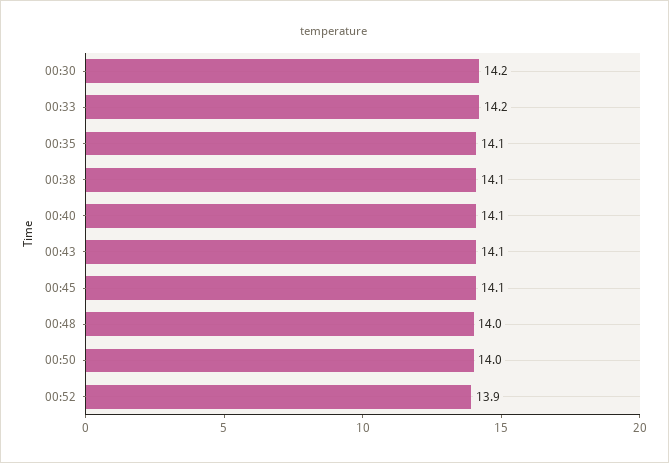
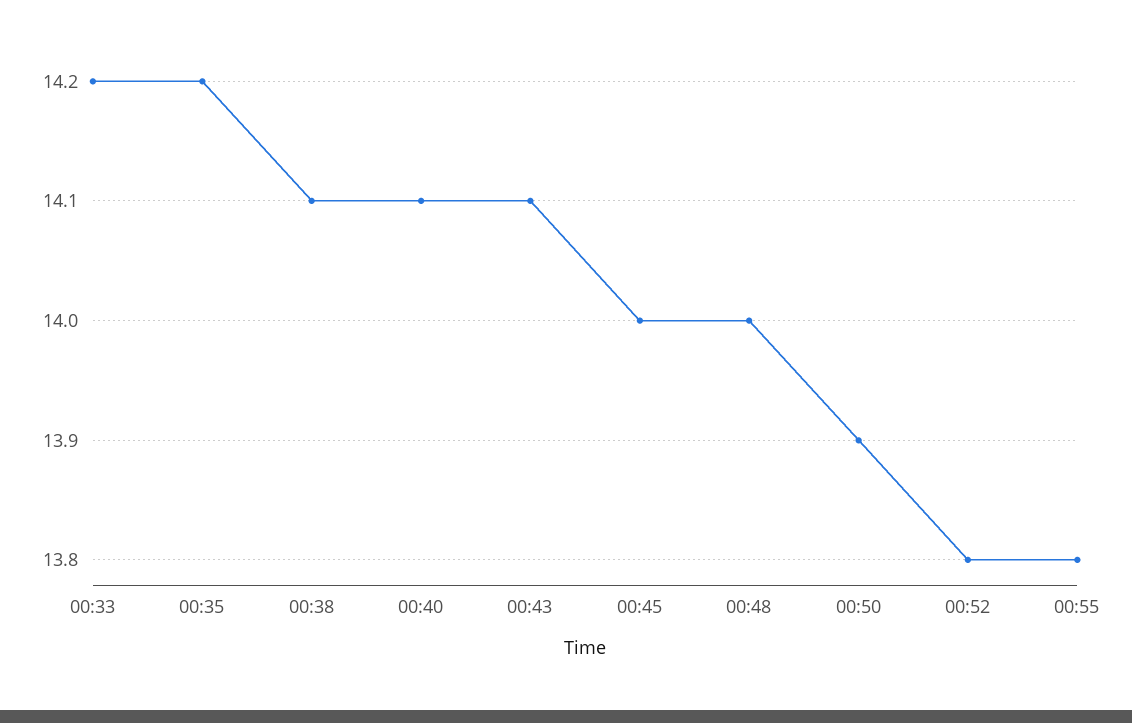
00:30: 14.2 -> none
00:35: 14.1 -> 14.2
00:45: 14.1 -> 14
00:50: 14 -> 13.9
00:52: 13.9 -> 13.8
00:55: none -> 13.8

